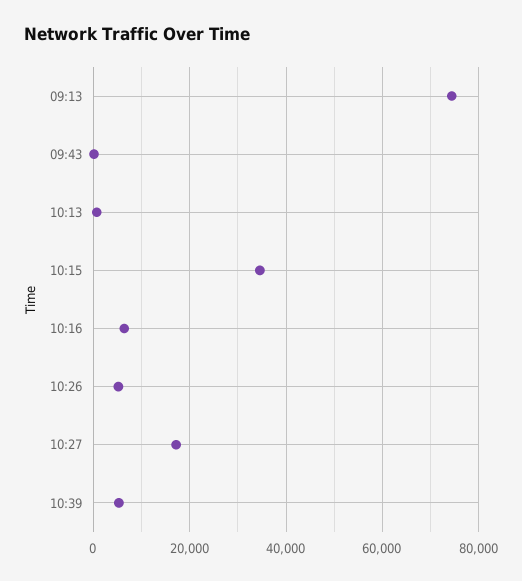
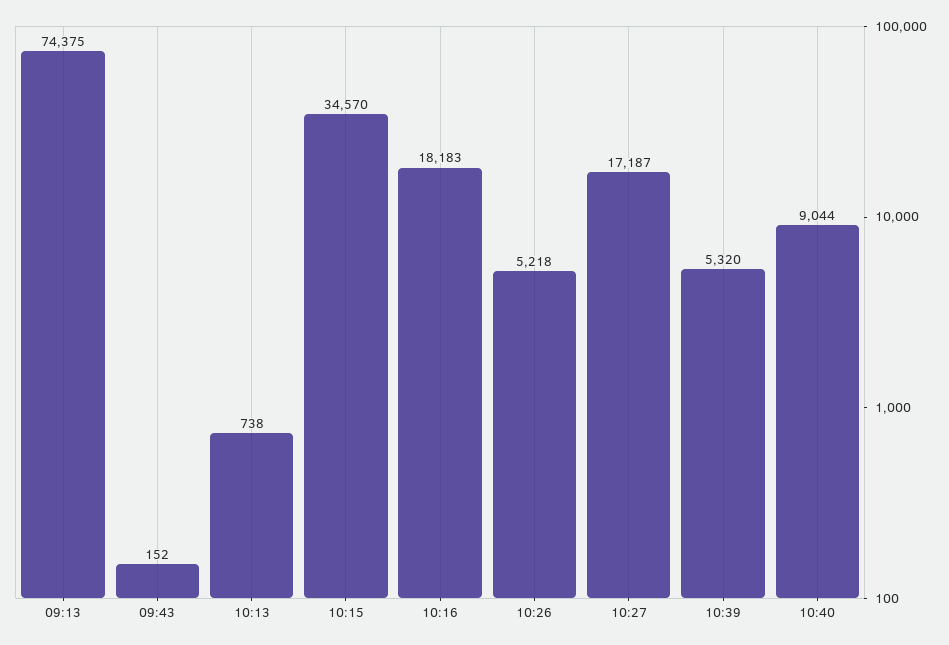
10:16: 6000 -> 18183
10:40: none -> 9044

